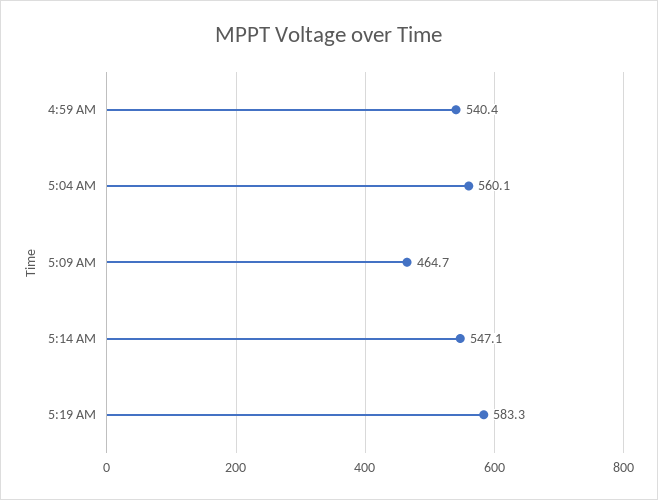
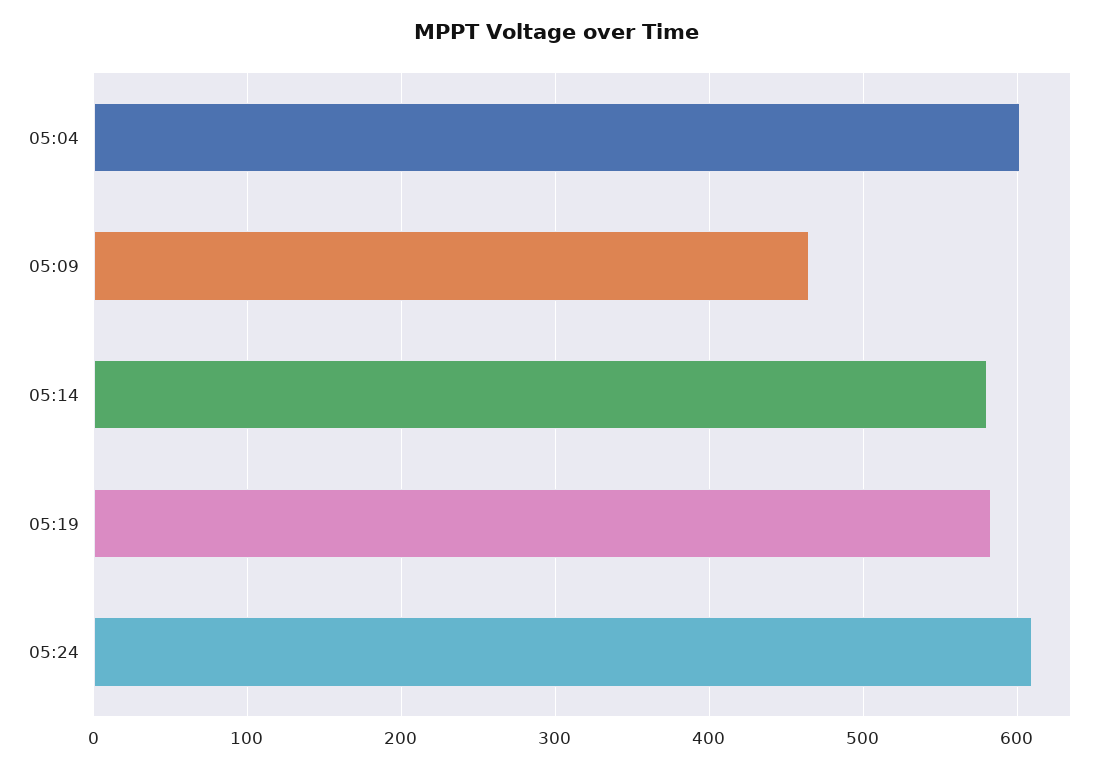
4:59 AM: 540.4 -> none
5:04 AM: 560.1 -> 600
5:14 AM: 547.1 -> 580
05:24: none -> 610

